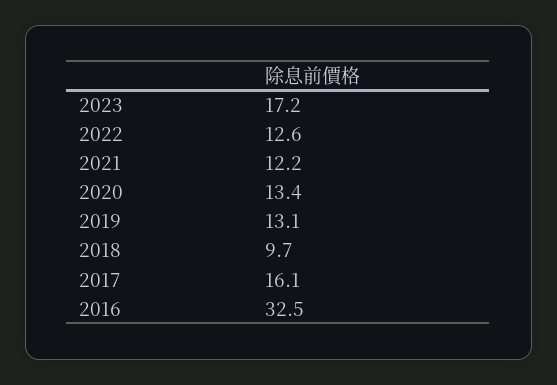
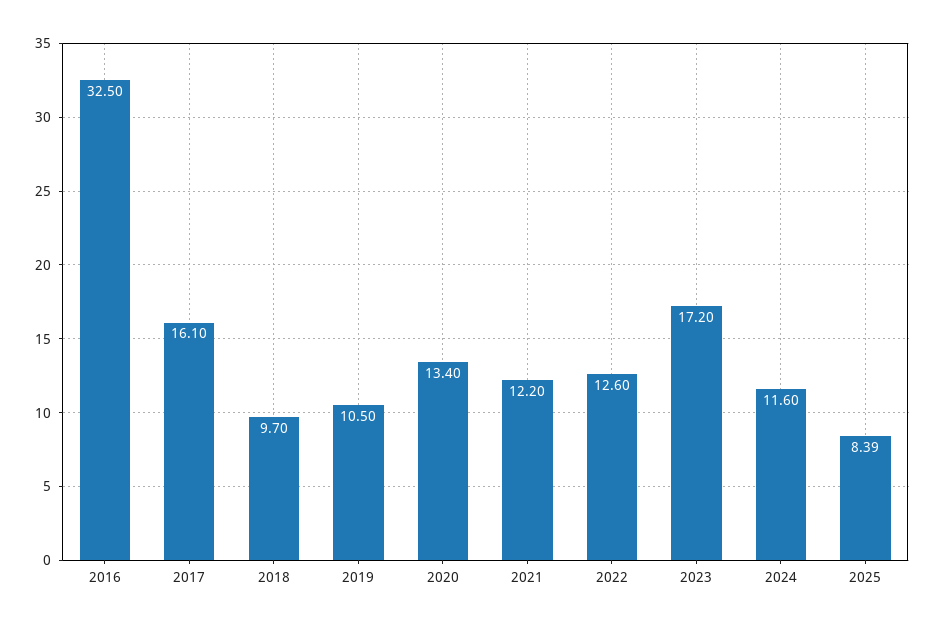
2019: 13.1 -> 10.5
2024: none -> 11.6
2025: none -> 8.39

